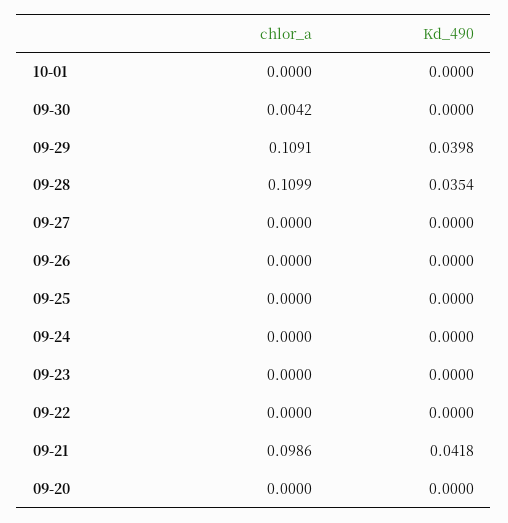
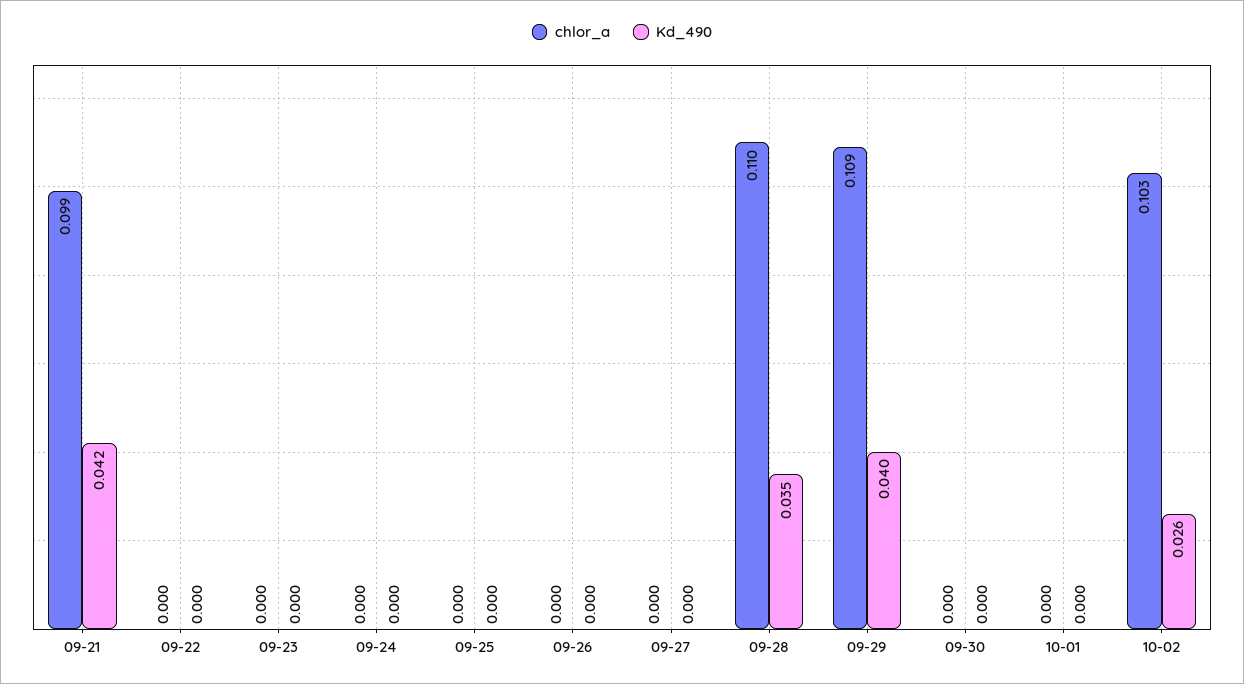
chlor_a, 09-30: 0.0042 -> 0
chlor_a, 09-20: 0 -> none
Kd_490, 09-20: 0 -> none
chlor_a, 10-02: none -> 0.103
Kd_490, 10-02: none -> 0.026

